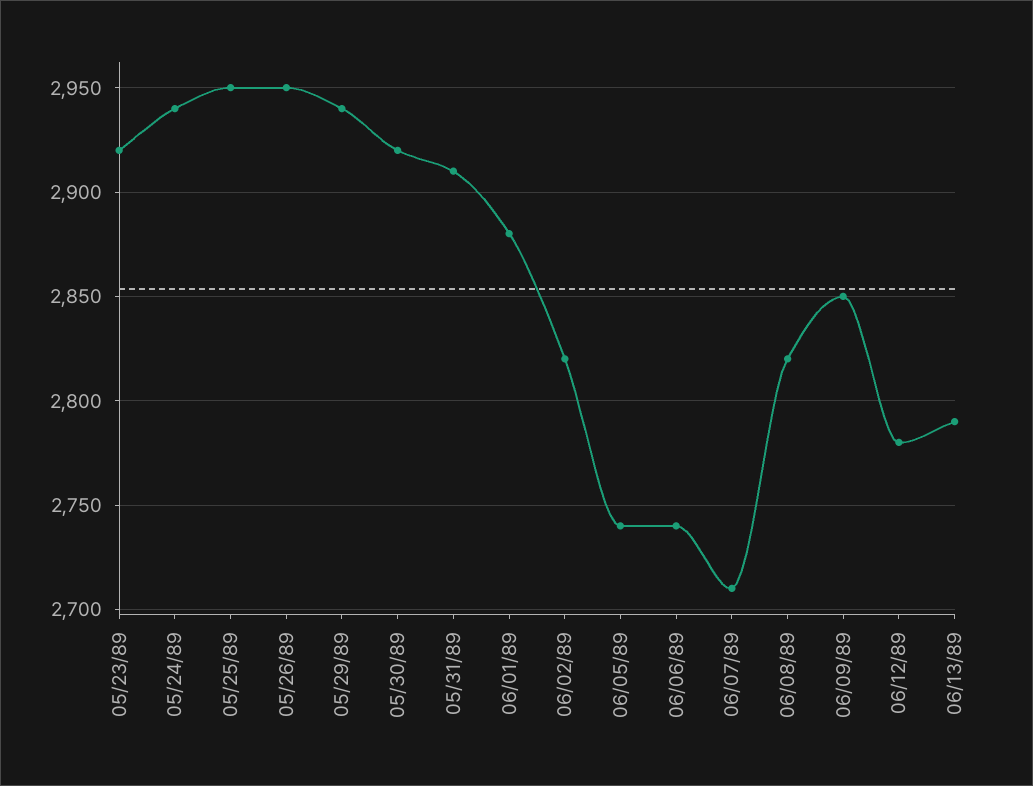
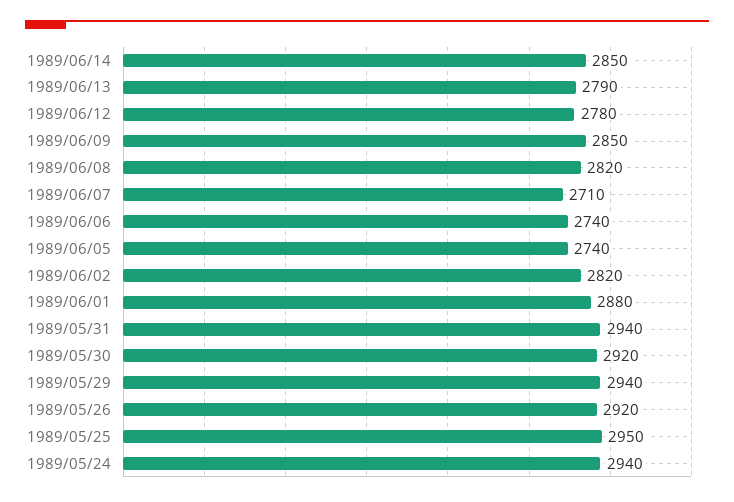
05/23/89: 2920 -> none
05/26/89: 2950 -> 2920
05/31/89: 2910 -> 2940
1989/06/14: none -> 2850

